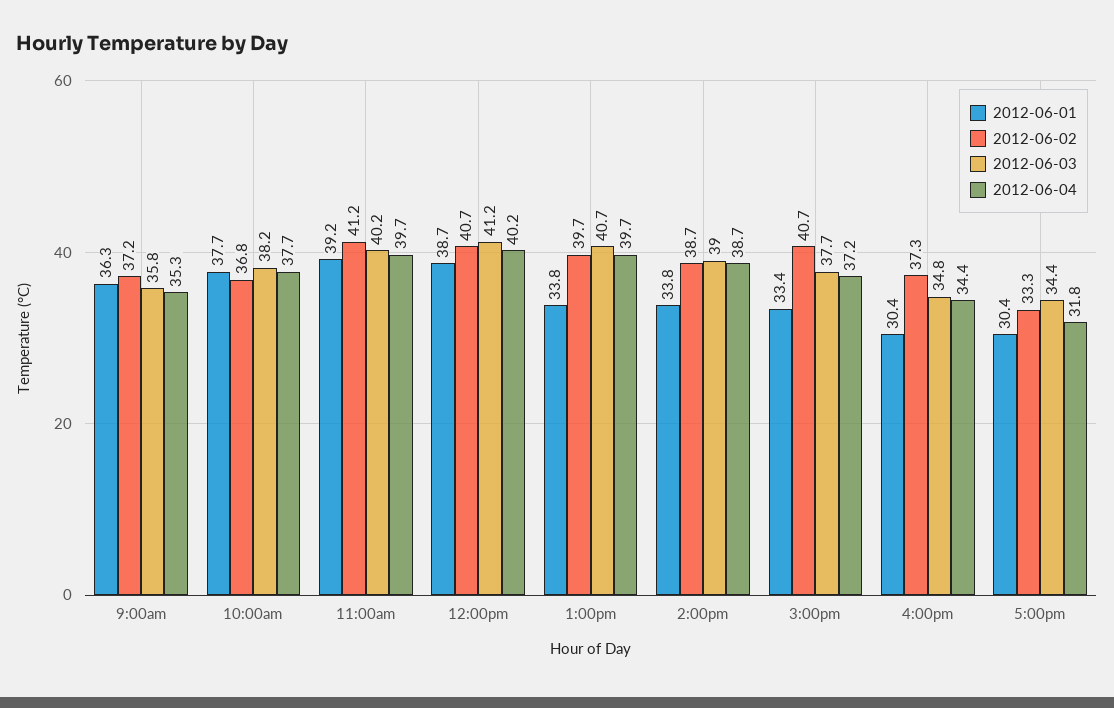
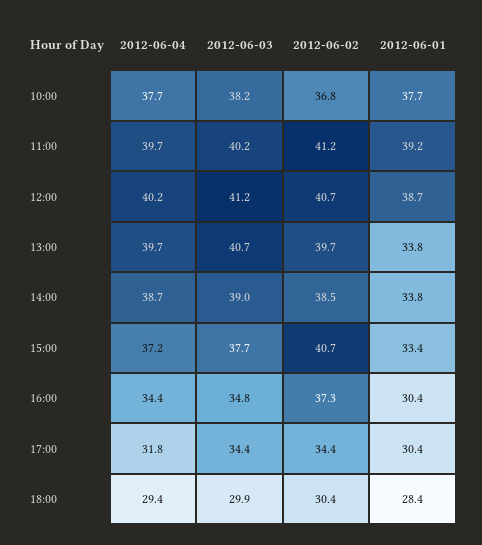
2012-06-01, 9:00am: 36.3 -> none
2012-06-02, 9:00am: 37.2 -> none
2012-06-03, 9:00am: 35.8 -> none
2012-06-04, 9:00am: 35.3 -> none
2012-06-02, 2:00pm: 38.7 -> 38.5
2012-06-02, 5:00pm: 33.3 -> 34.4
2012-06-04, 18:00: none -> 29.4
2012-06-03, 18:00: none -> 29.9
2012-06-02, 18:00: none -> 30.4
2012-06-01, 18:00: none -> 28.4

